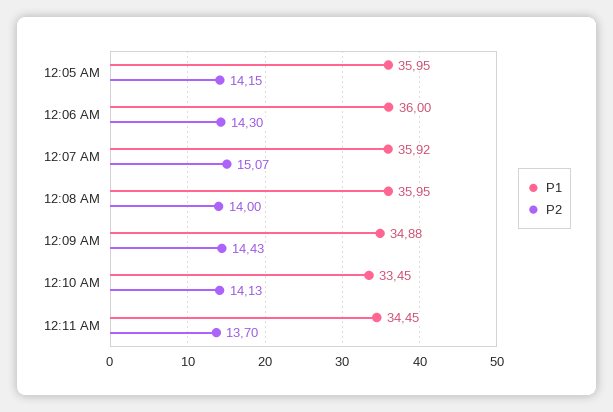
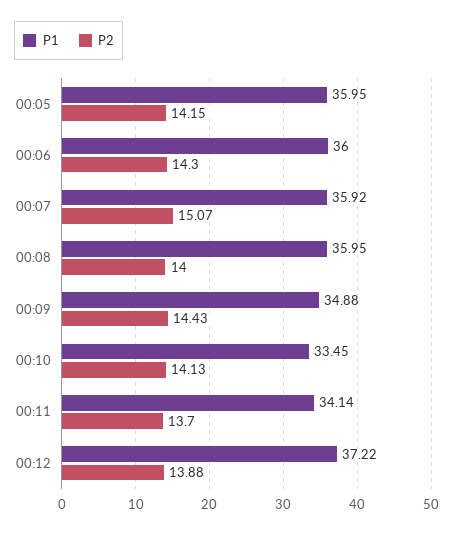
P1, 12:11 AM: 34.45 -> 34.14
P1, 00:12: none -> 37.22
P2, 00:12: none -> 13.88

